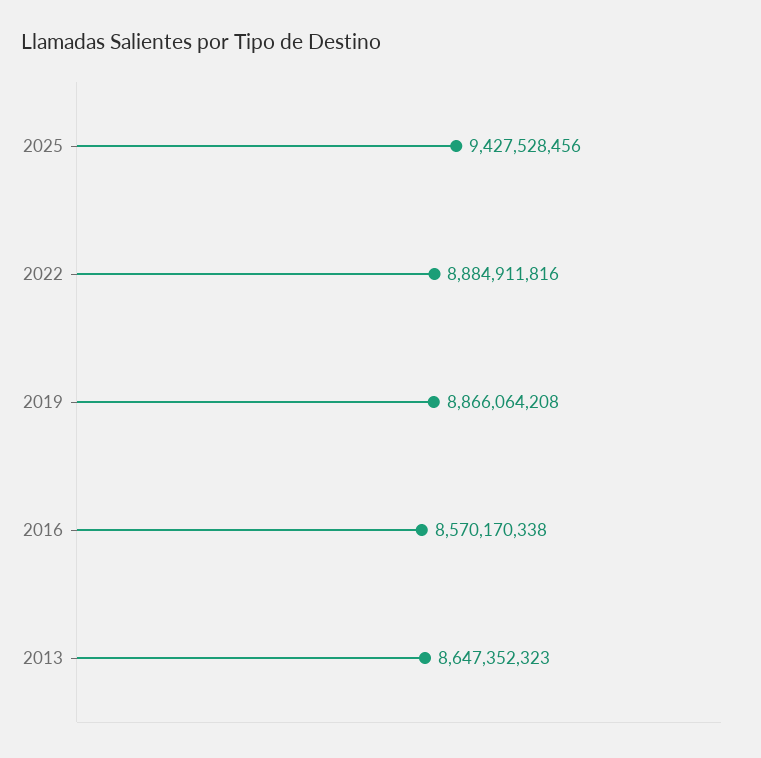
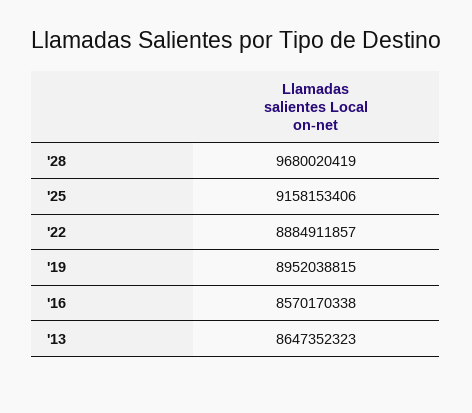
2025: 9427528456 -> 9158153406
2022: 8884911816 -> 8884911857
2019: 8866064208 -> 8952038815
'28: none -> 9680020419

